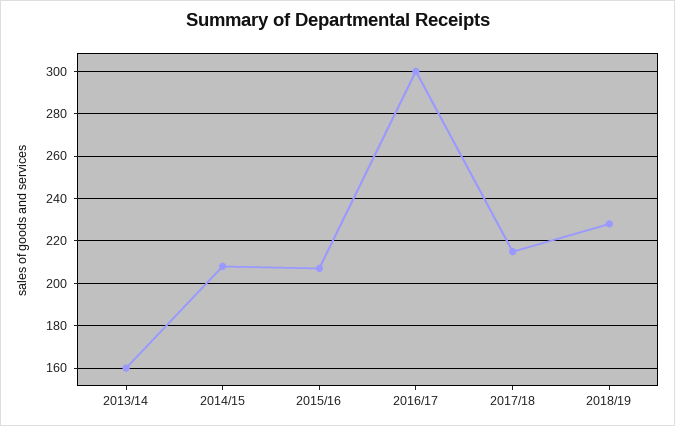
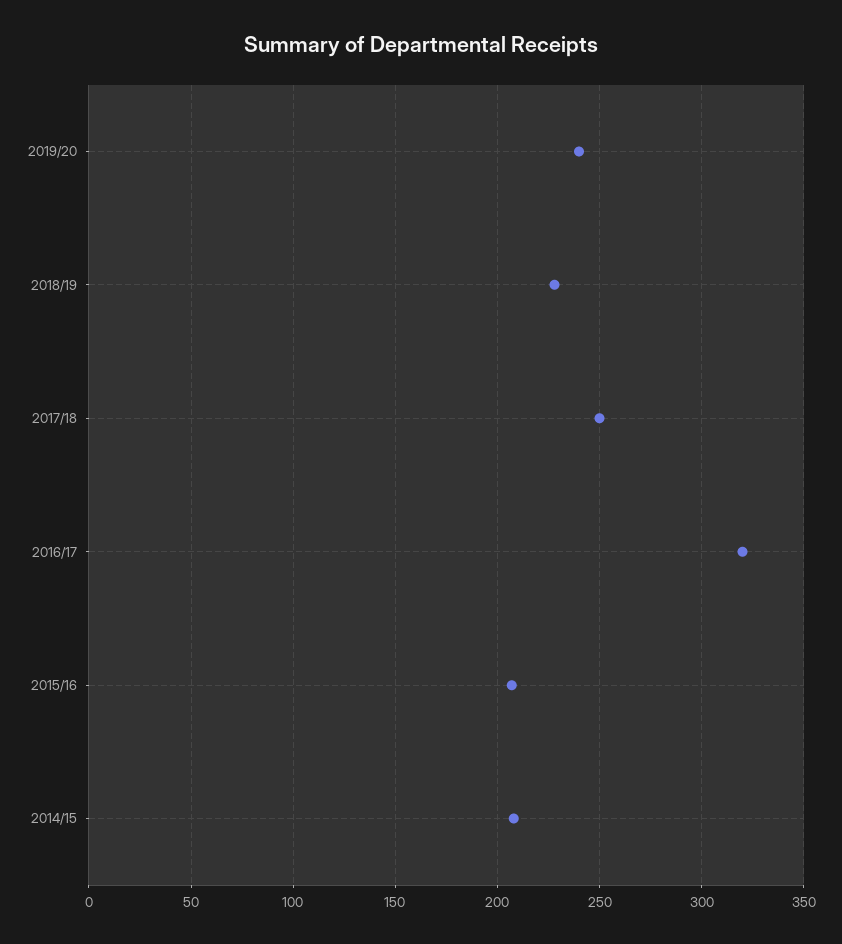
2013/14: 160 -> none
2016/17: 300 -> 320
2017/18: 215 -> 250
2019/20: none -> 240

